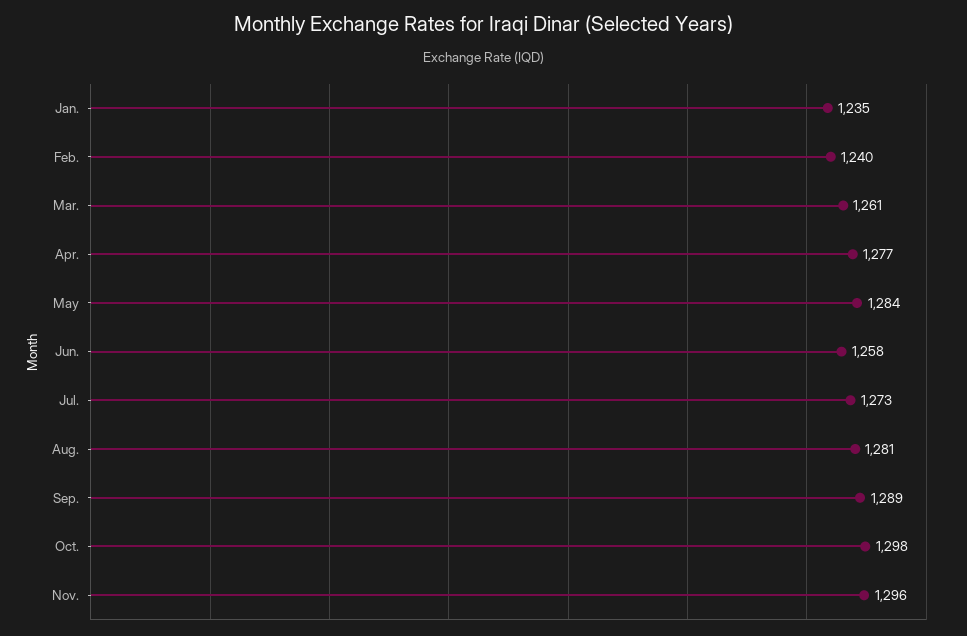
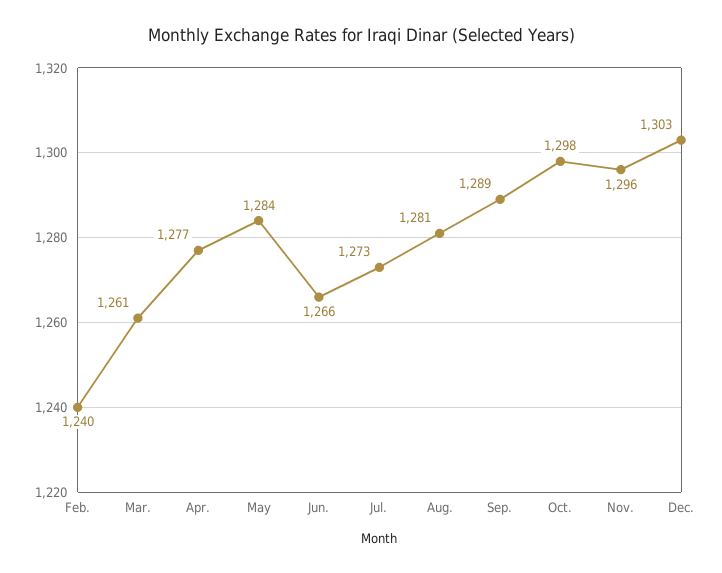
Jan.: 1235 -> none
Jun.: 1258 -> 1266
Dec.: none -> 1303

